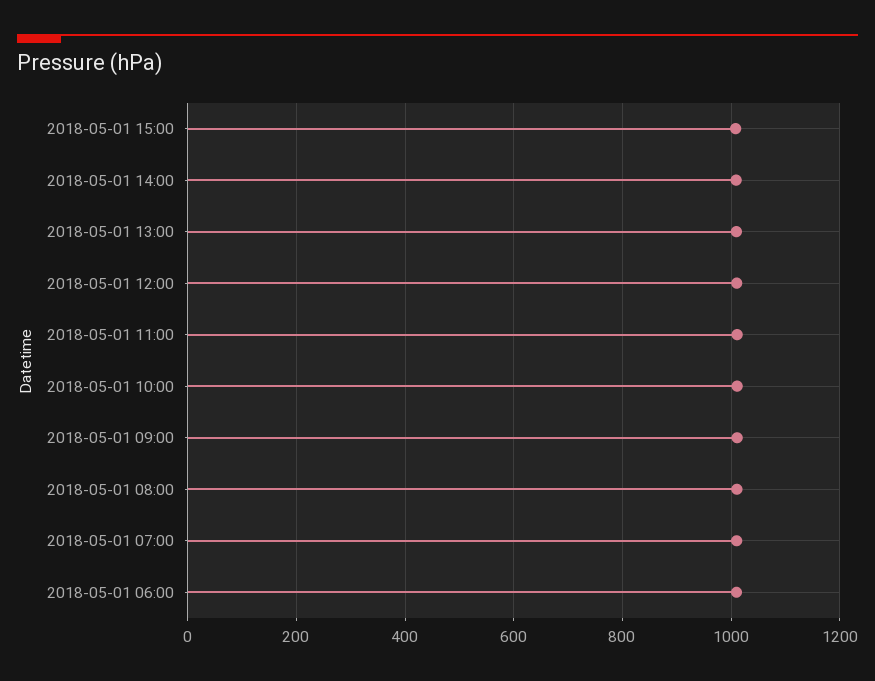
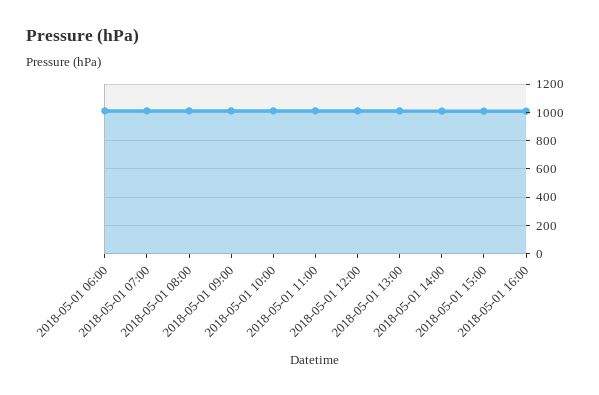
2018-05-01 16:00: none -> 1000

